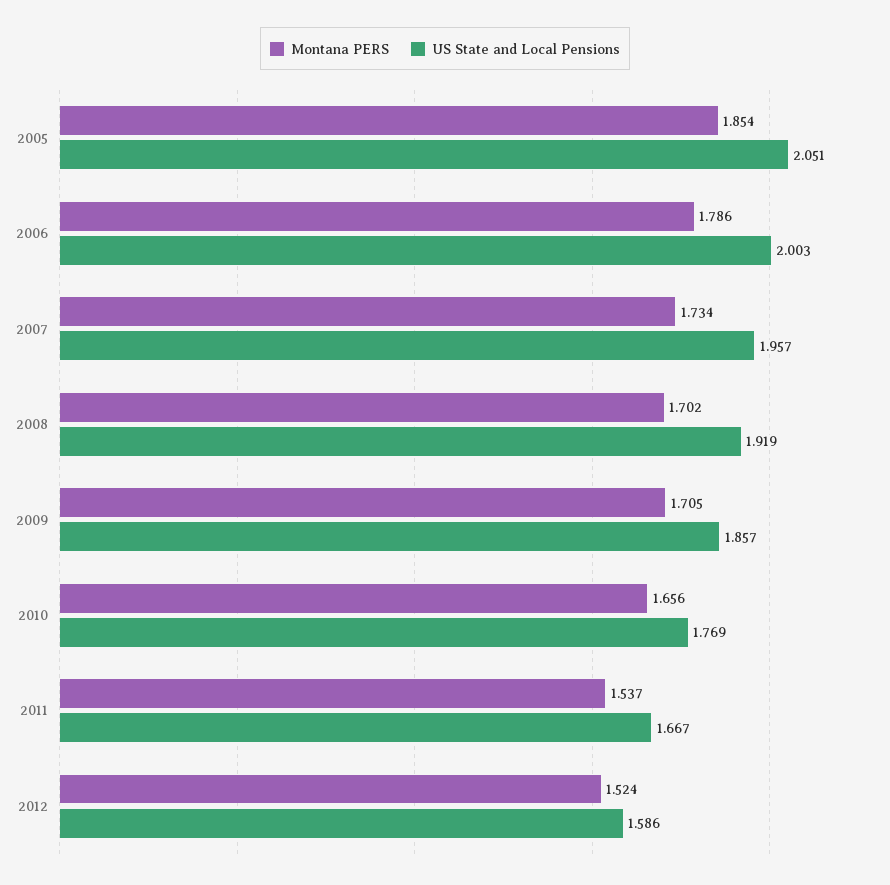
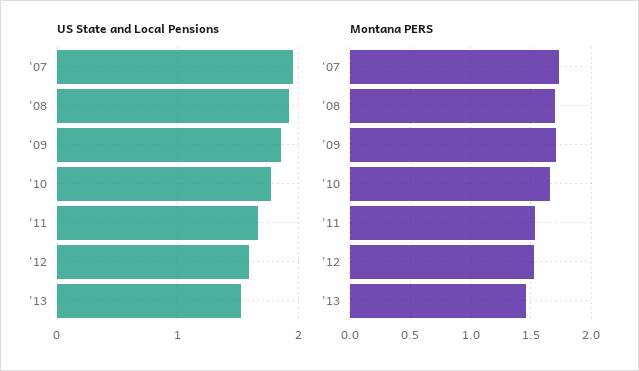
Montana PERS, 2005: 1.854 -> none
US State and Local Pensions, 2005: 2.051 -> none
Montana PERS, 2006: 1.786 -> none
US State and Local Pensions, 2006: 2.003 -> none
US State and Local Pensions, '13: none -> 1.5
Montana PERS, '13: none -> 1.45

